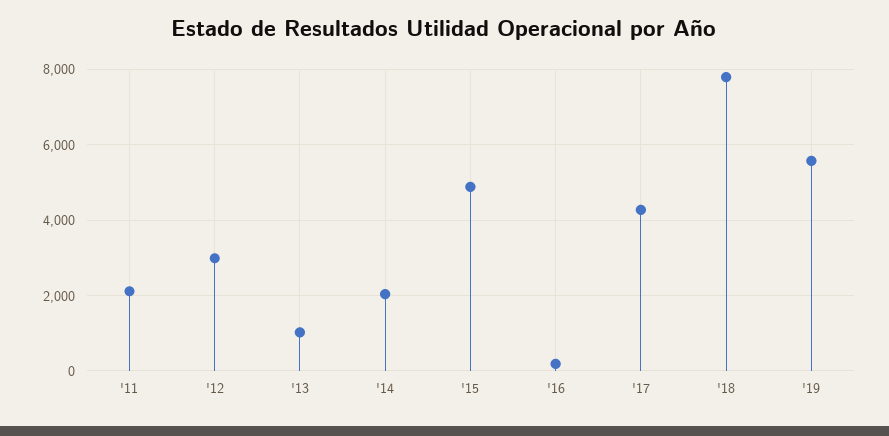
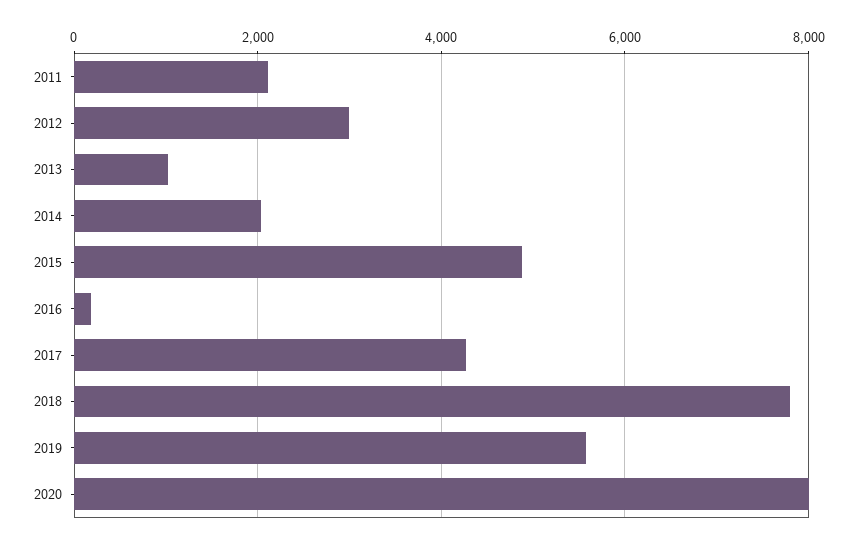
2020: none -> 8000

